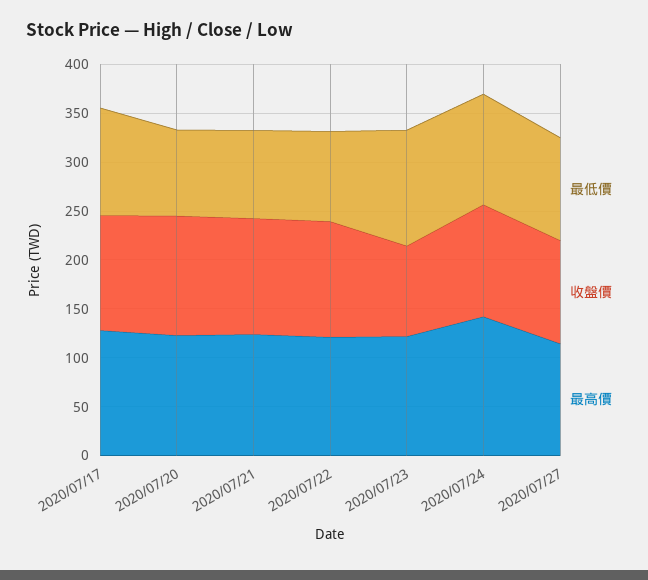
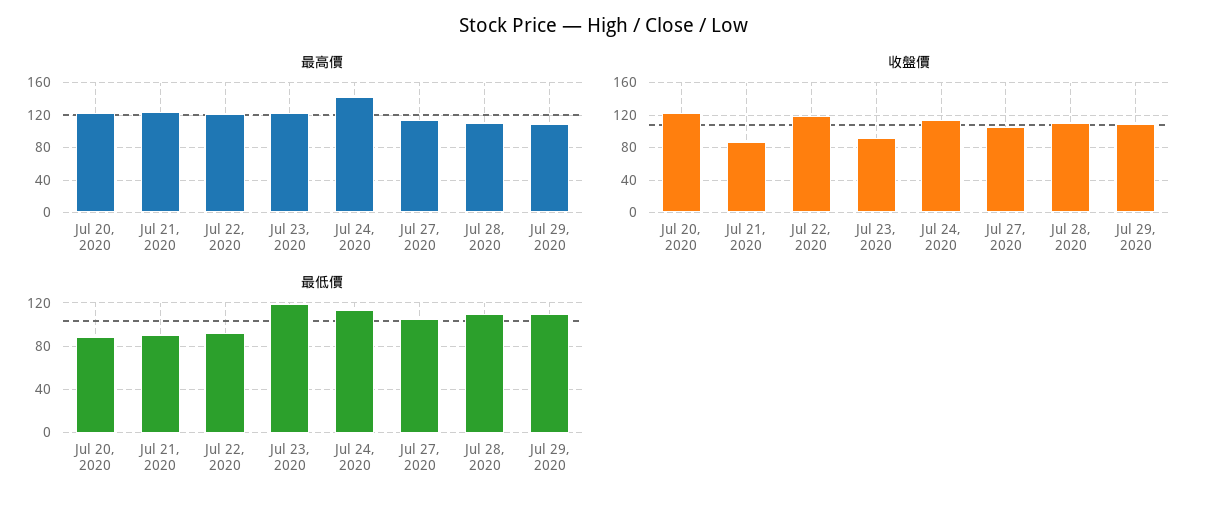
最低價, 2020/07/17: 110 -> none
收盤價, 2020/07/17: 120 -> none
最高價, 2020/07/17: 130 -> none
收盤價, 2020/07/21: 120 -> 90
最高價, Jul 28, 2020: none -> 110
最高價, Jul 29, 2020: none -> 110
收盤價, Jul 28, 2020: none -> 110
收盤價, Jul 29, 2020: none -> 110
最低價, Jul 28, 2020: none -> 110
最低價, Jul 29, 2020: none -> 110

